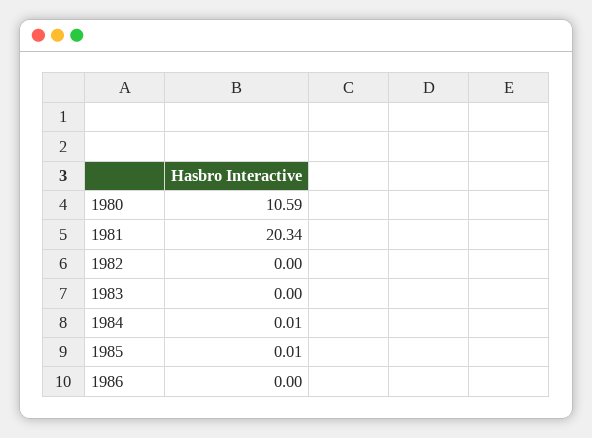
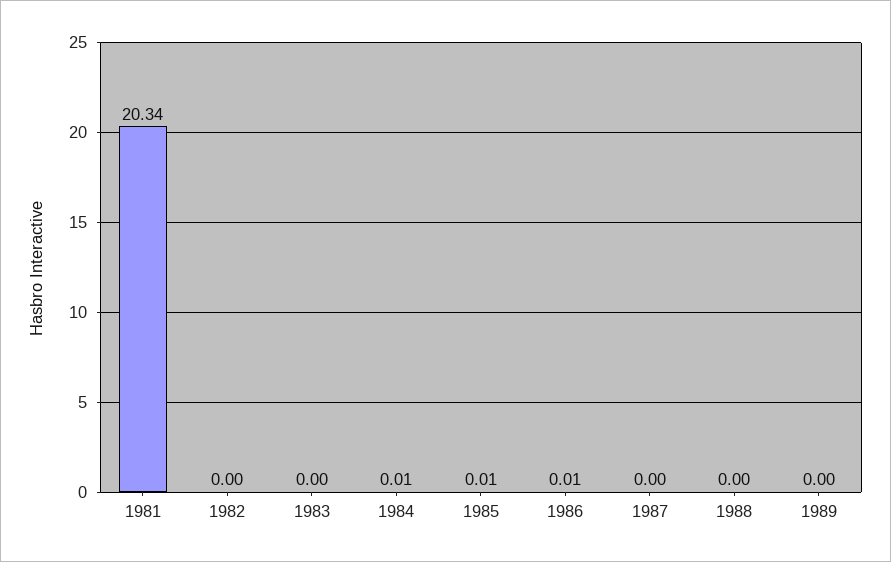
1980: 10.59 -> none
1986: 0 -> 0.01
1987: none -> 0
1988: none -> 0
1989: none -> 0

